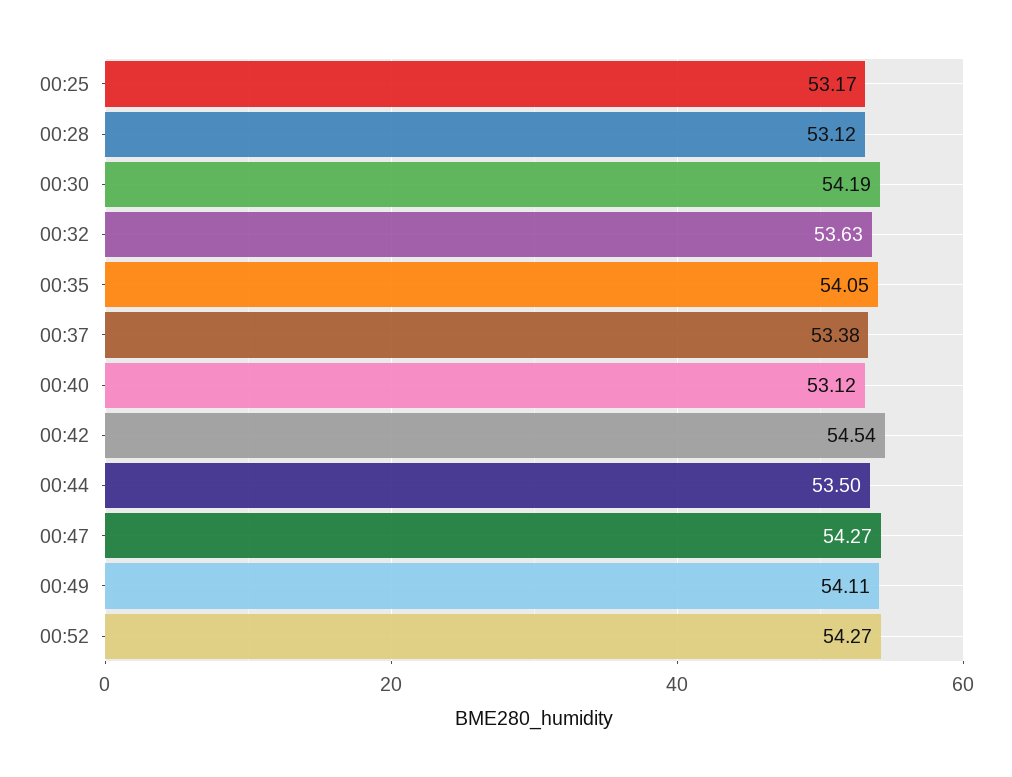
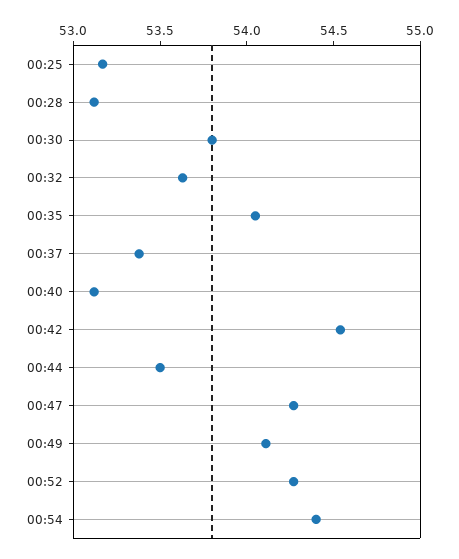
00:30: 54.19 -> 53.8
00:54: none -> 54.4

